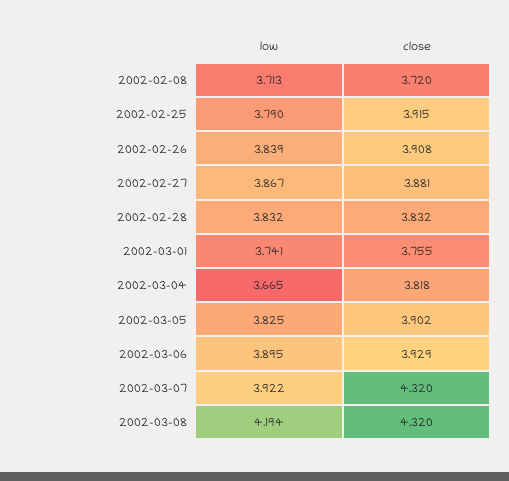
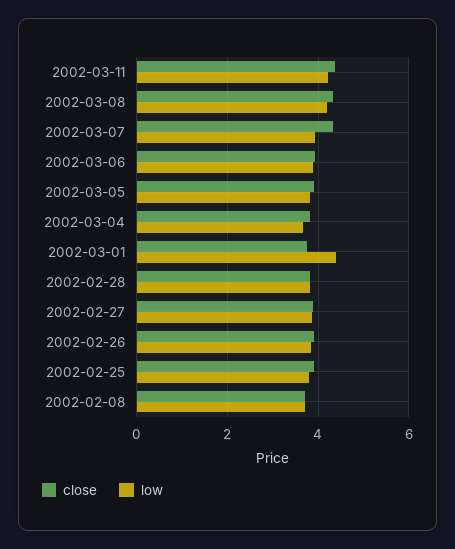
low, 2002-03-01: 3.741 -> 4.4
close, 2002-03-11: none -> 4.4
low, 2002-03-11: none -> 4.2

